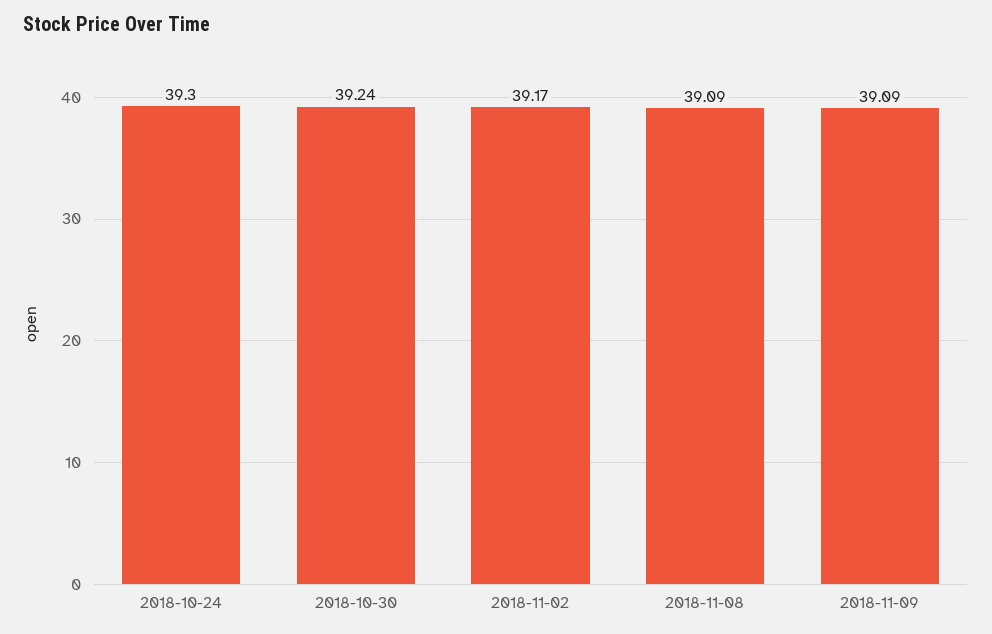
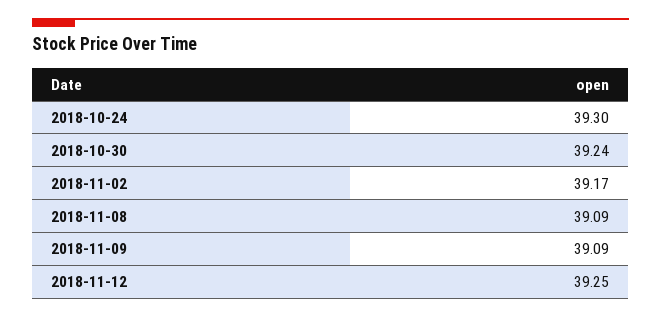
2018-11-12: none -> 39.25

